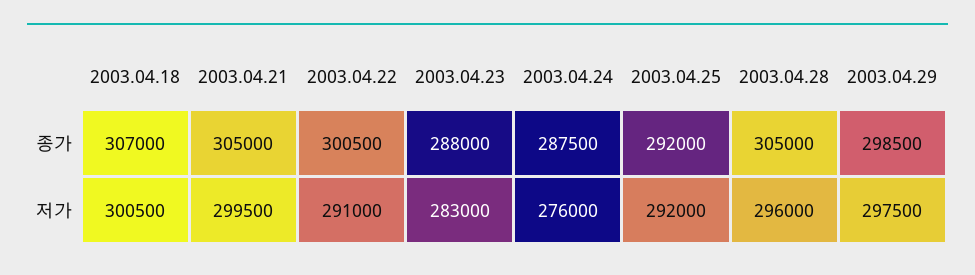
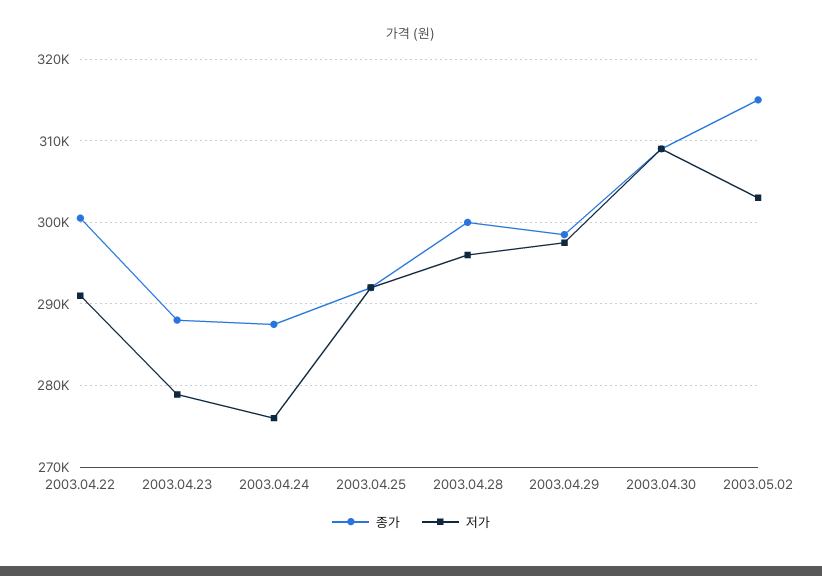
종가, 2003.04.18: 307000 -> none
종가, 2003.04.21: 305000 -> none
종가, 2003.04.28: 305000 -> 300000
저가, 2003.04.18: 300500 -> none
저가, 2003.04.21: 299500 -> none
저가, 2003.04.23: 283000 -> 279000
종가, 2003.04.30: none -> 309000
저가, 2003.04.30: none -> 309000
종가, 2003.05.02: none -> 315000
저가, 2003.05.02: none -> 303000

